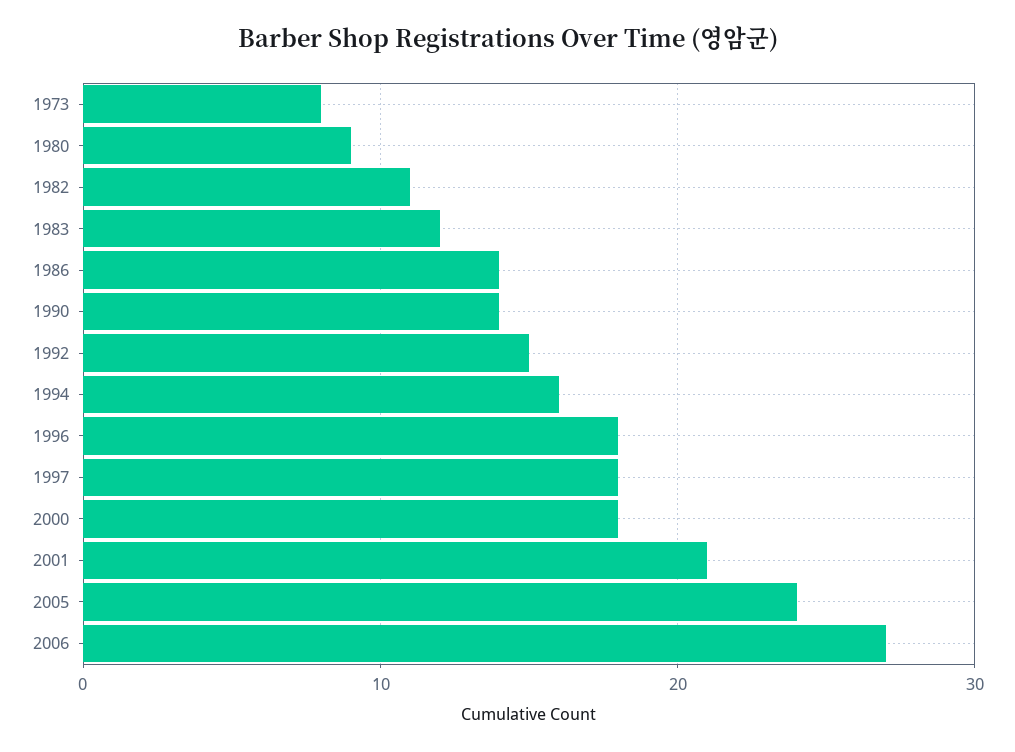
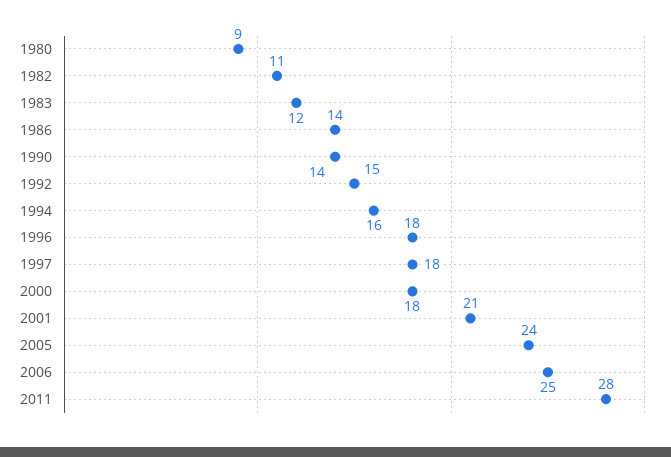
1973: 8 -> none
2006: 27 -> 25
2011: none -> 28

